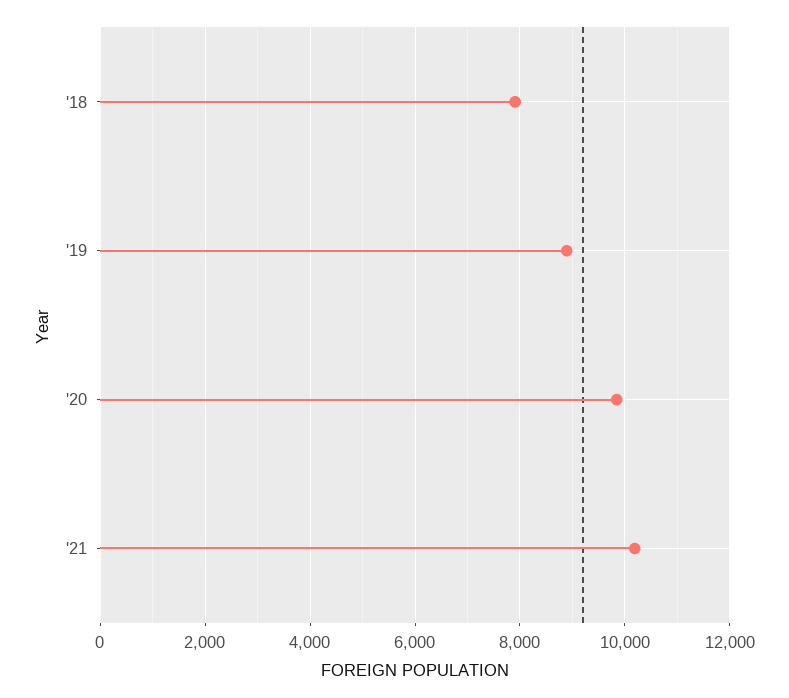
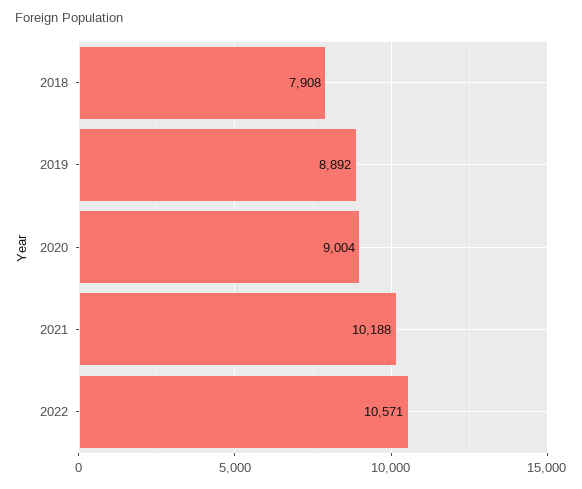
'20: 9800 -> 9004
2022: none -> 10571

